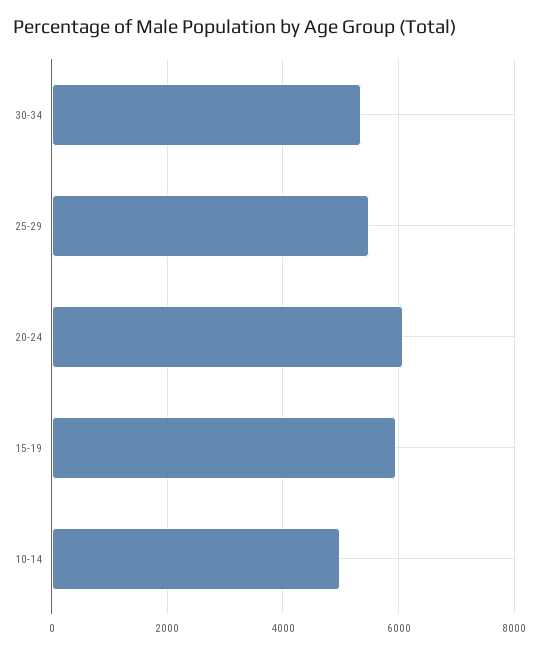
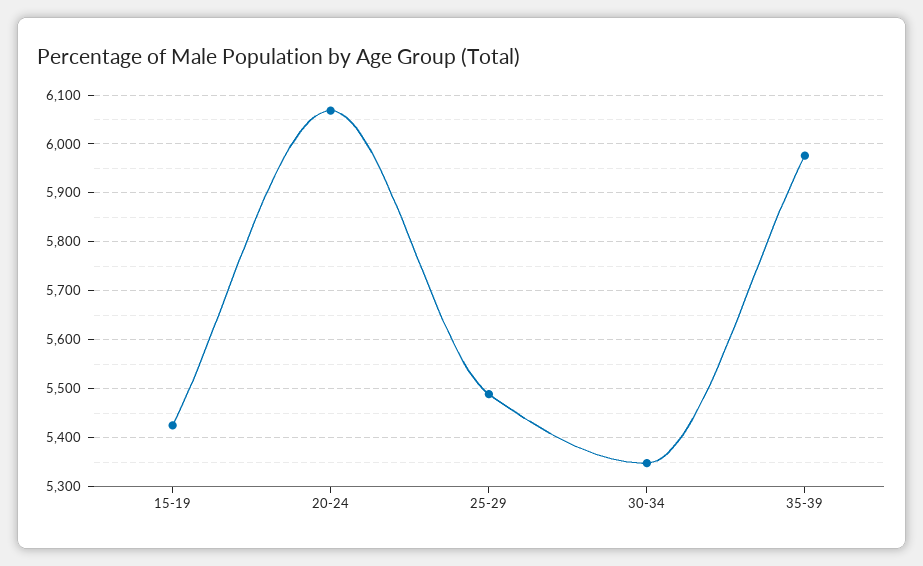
15-19: 6000 -> 5420
10-14: 5000 -> none
35-39: none -> 5980

